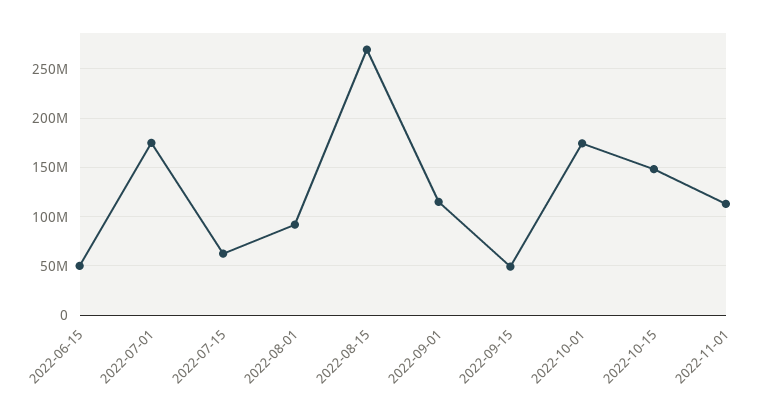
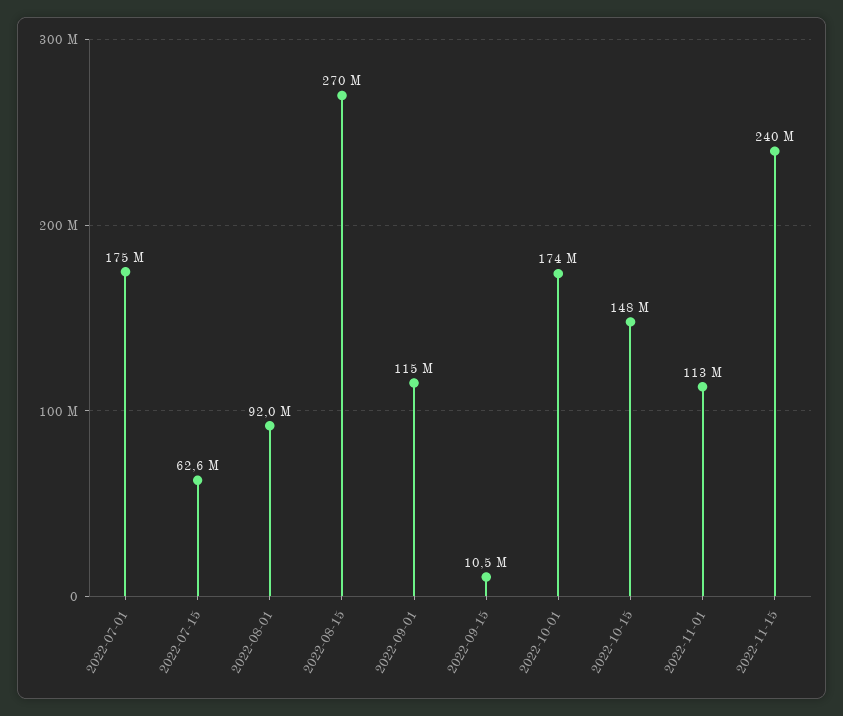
2022-06-15: 50000000 -> none
2022-09-15: 50000000 -> 10500000
2022-11-15: none -> 240000000

